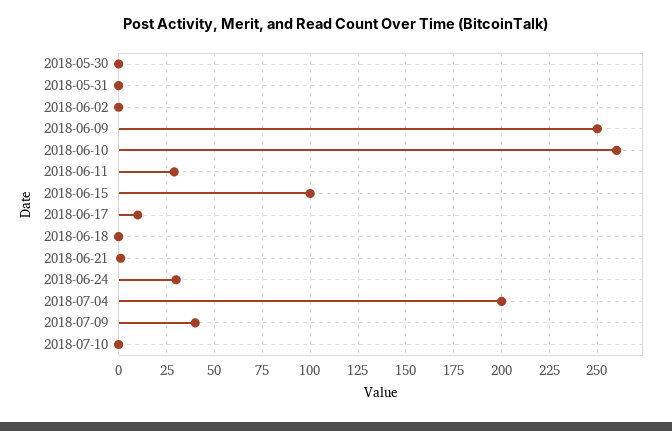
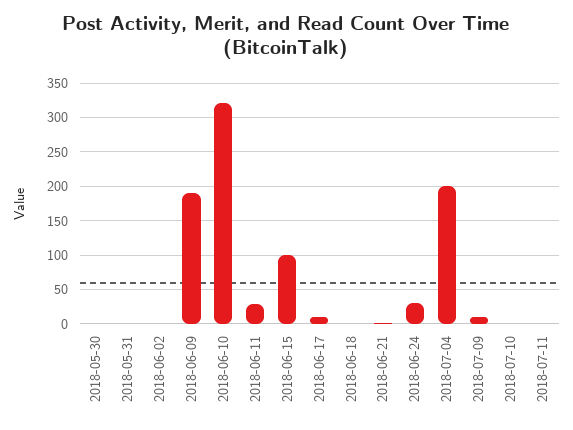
2018-06-09: 250 -> 190
2018-06-10: 260 -> 320
2018-07-09: 40 -> 10
2018-07-11: none -> 0

